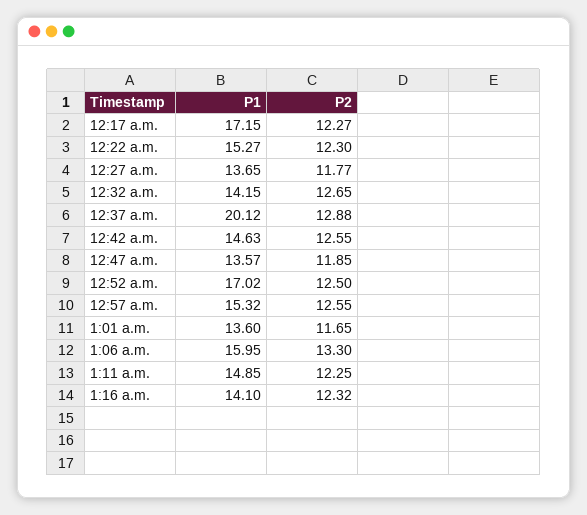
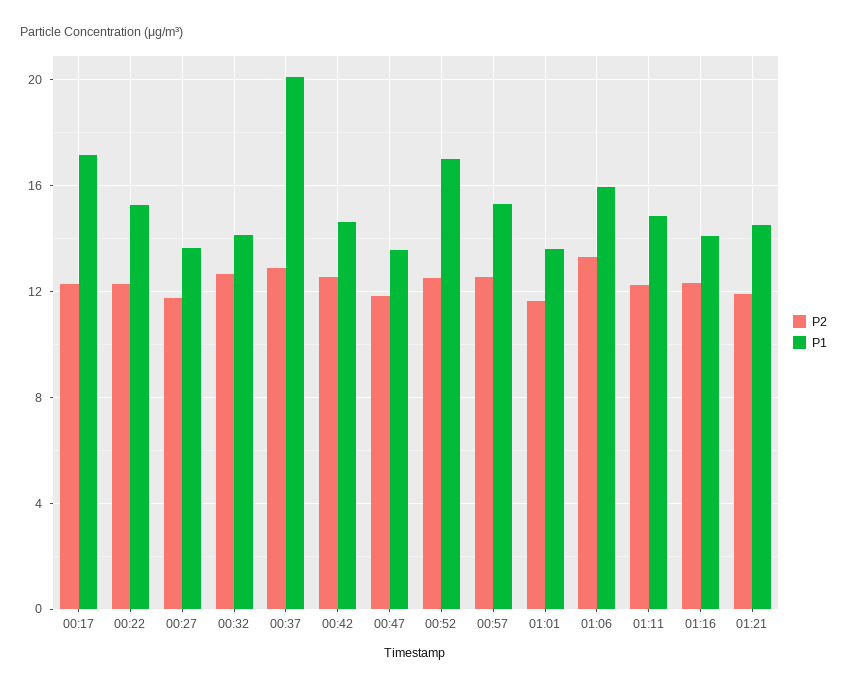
P2, 01:21: none -> 12
P1, 01:21: none -> 14.5

